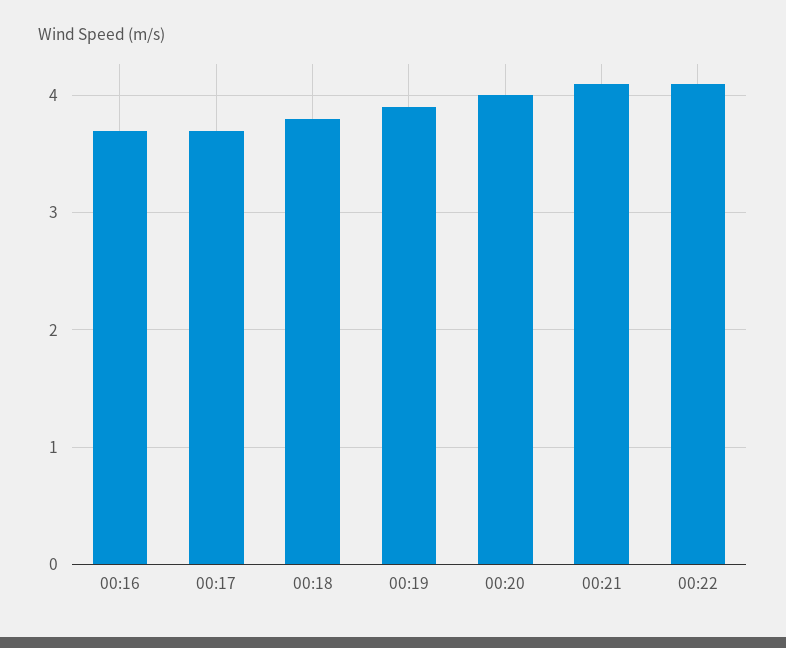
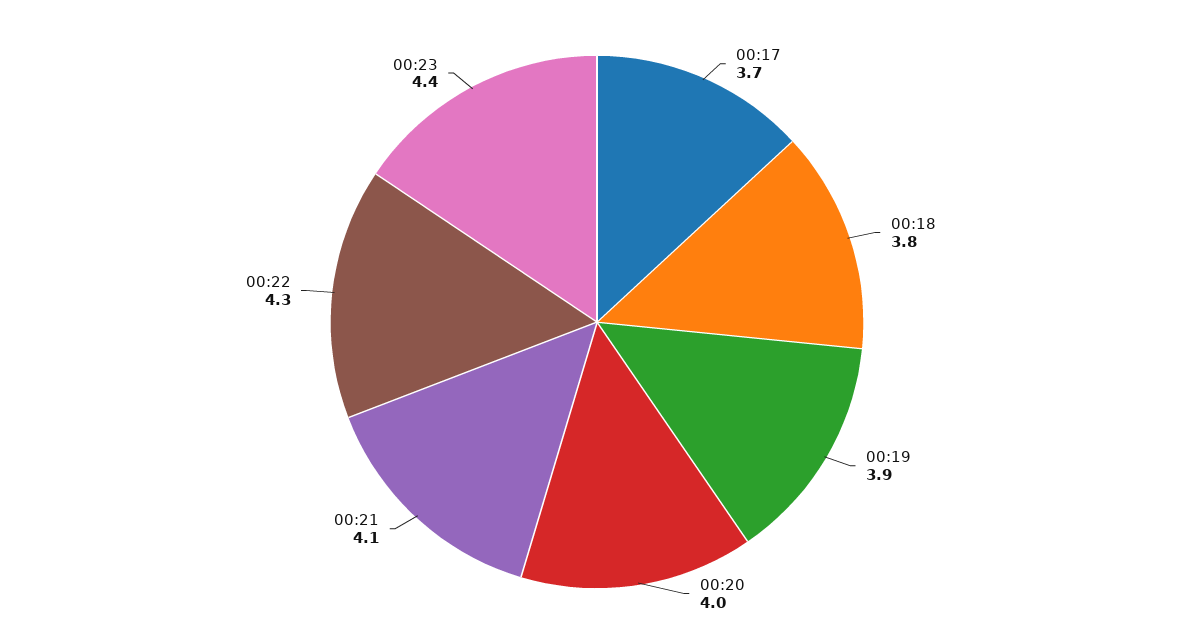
00:16: 3.7 -> none
00:22: 4.1 -> 4.3
00:23: none -> 4.4

